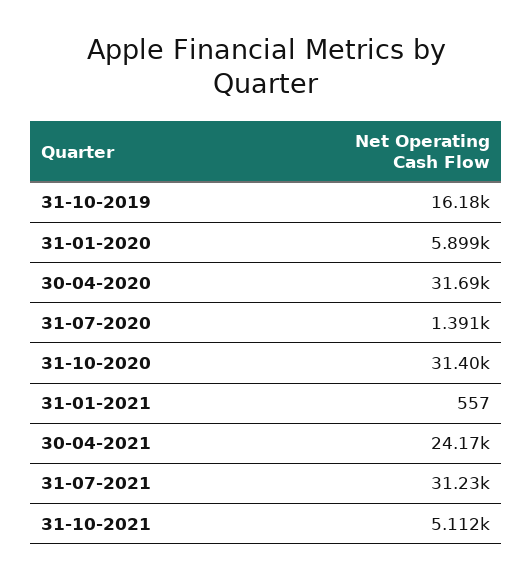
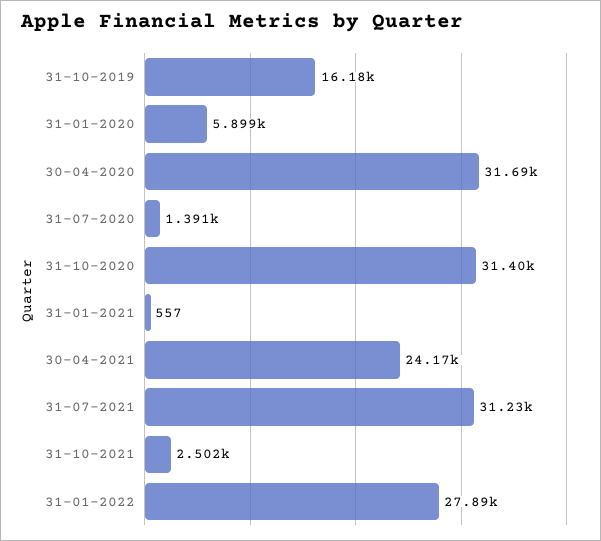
31-10-2021: 5112 -> 2502
31-01-2022: none -> 27890

